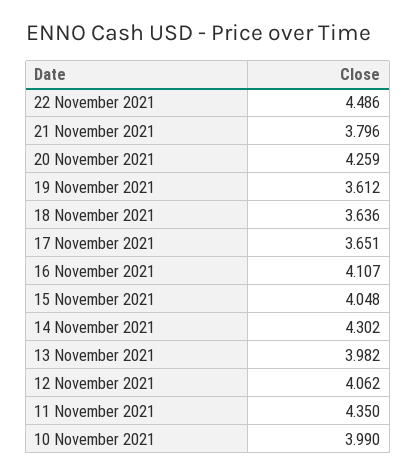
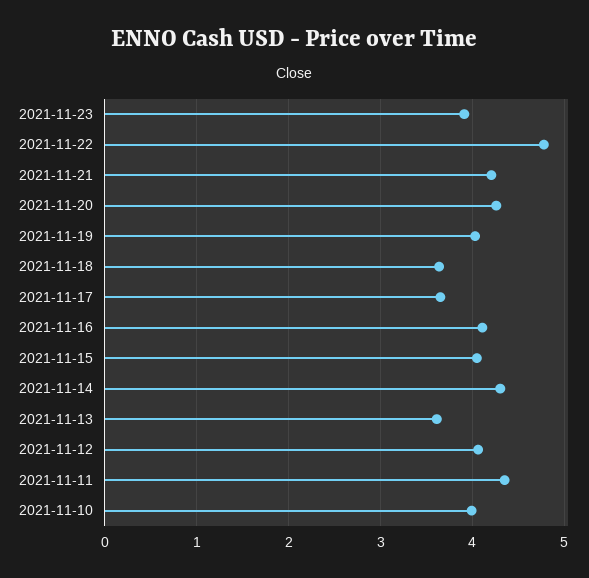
22 November 2021: 4.486 -> 4.8
21 November 2021: 3.796 -> 4.2
19 November 2021: 3.612 -> 4
13 November 2021: 3.982 -> 3.6
2021-11-23: none -> 3.9

